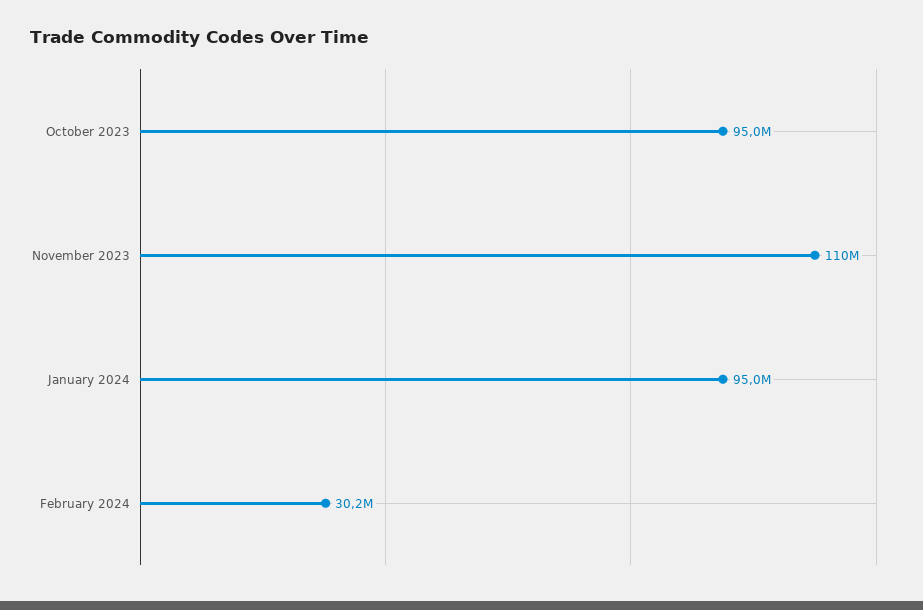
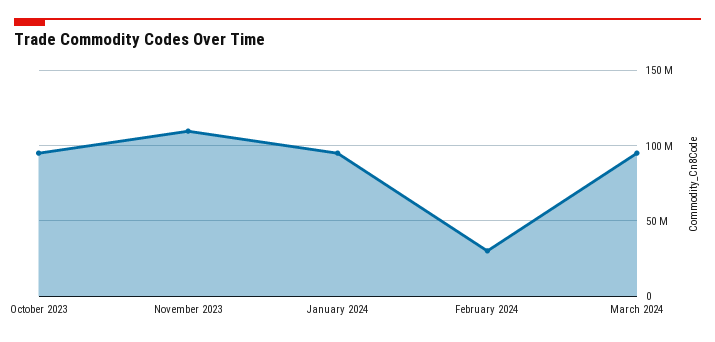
March 2024: none -> 95000000

